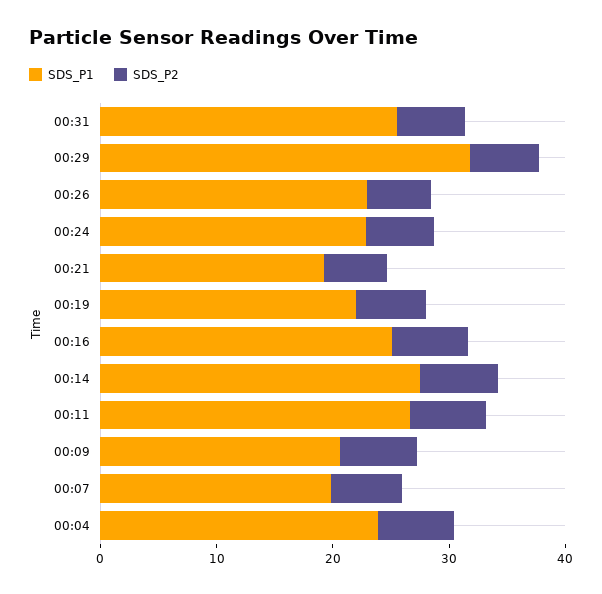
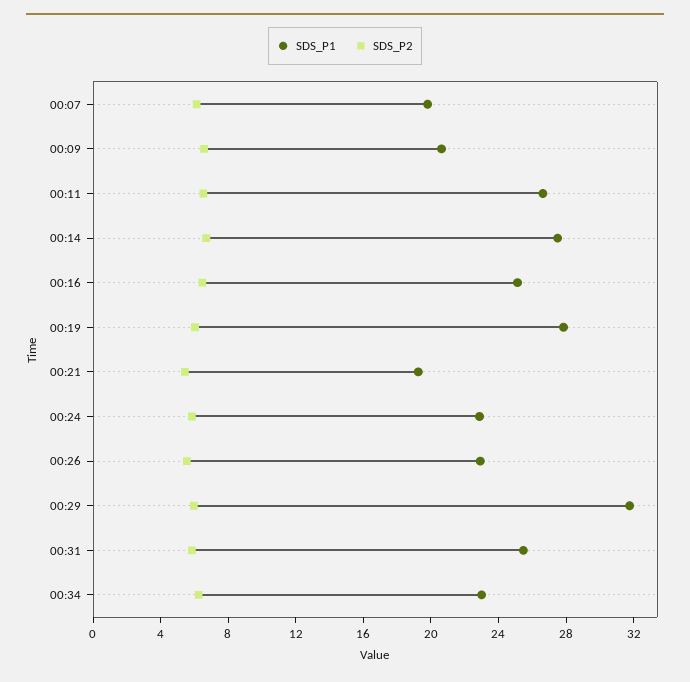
SDS_P1, 00:19: 22 -> 28
SDS_P1, 00:04: 24 -> none
SDS_P2, 00:04: 6 -> none
SDS_P1, 00:34: none -> 23
SDS_P2, 00:34: none -> 6

